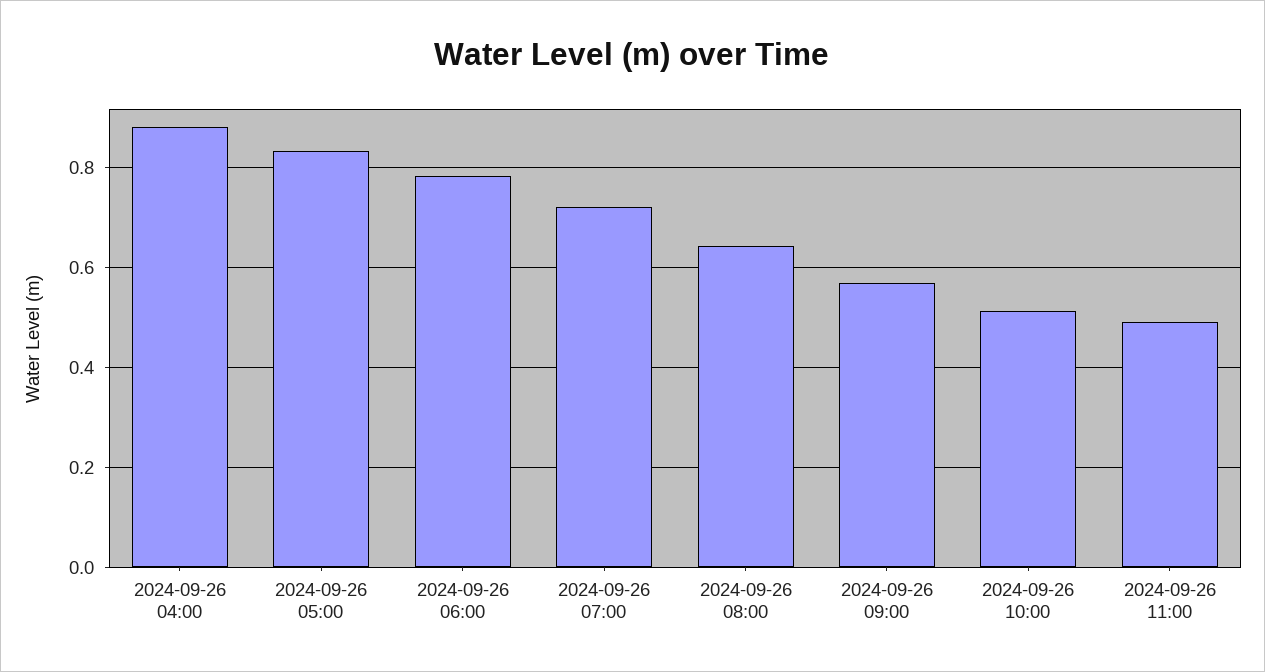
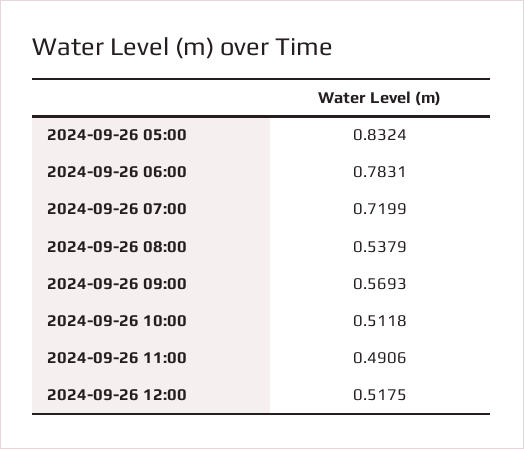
2024-09-26 04:00: 0.88 -> none
2024-09-26 08:00: 0.64 -> 0.5379
2024-09-26 12:00: none -> 0.5175

